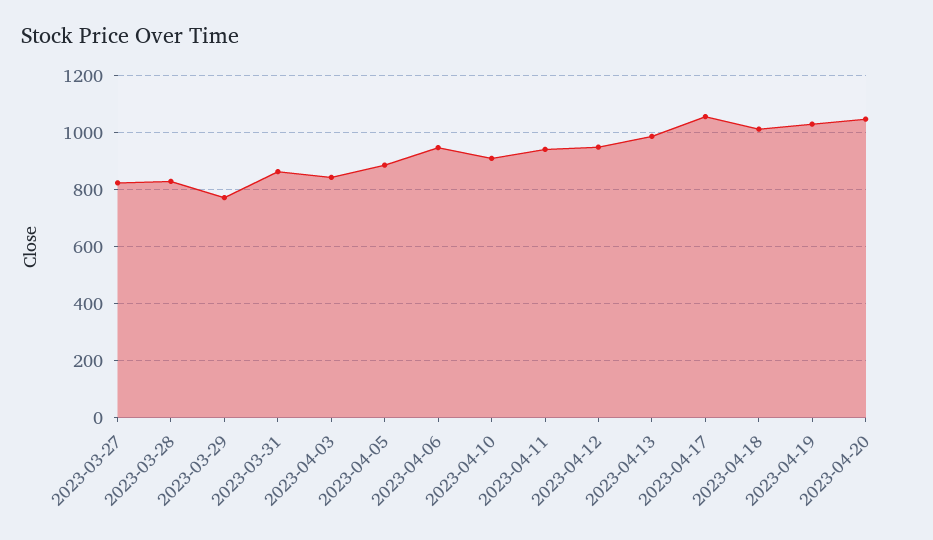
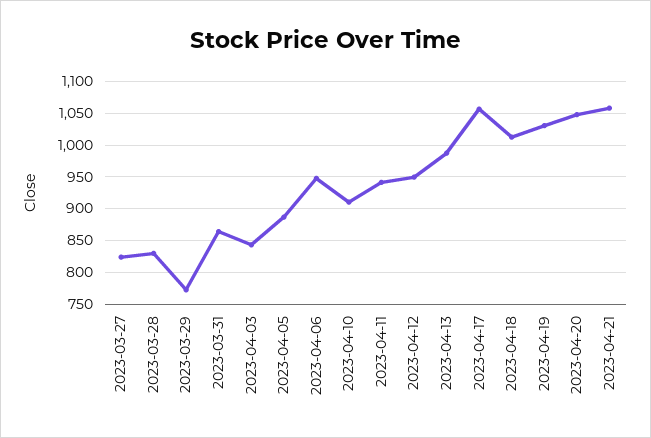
2023-04-21: none -> 1060

